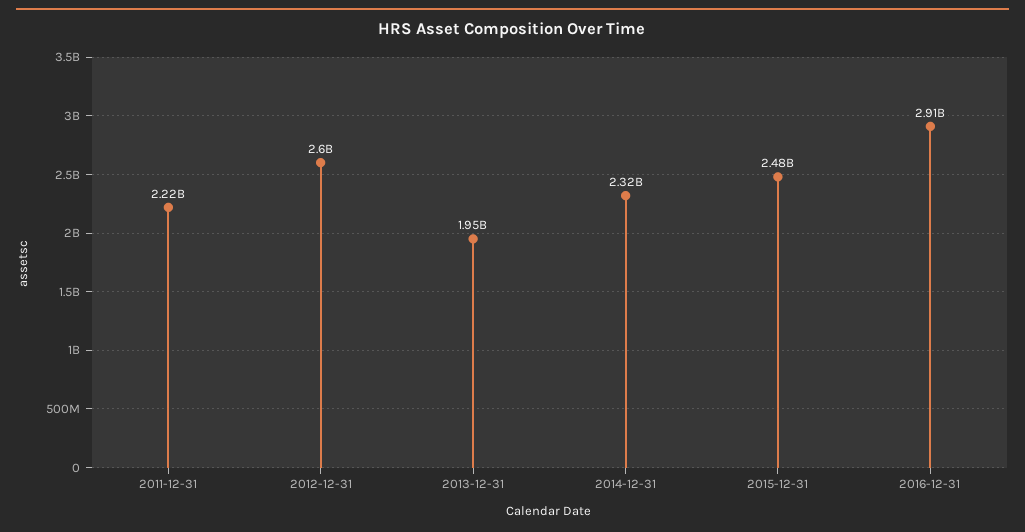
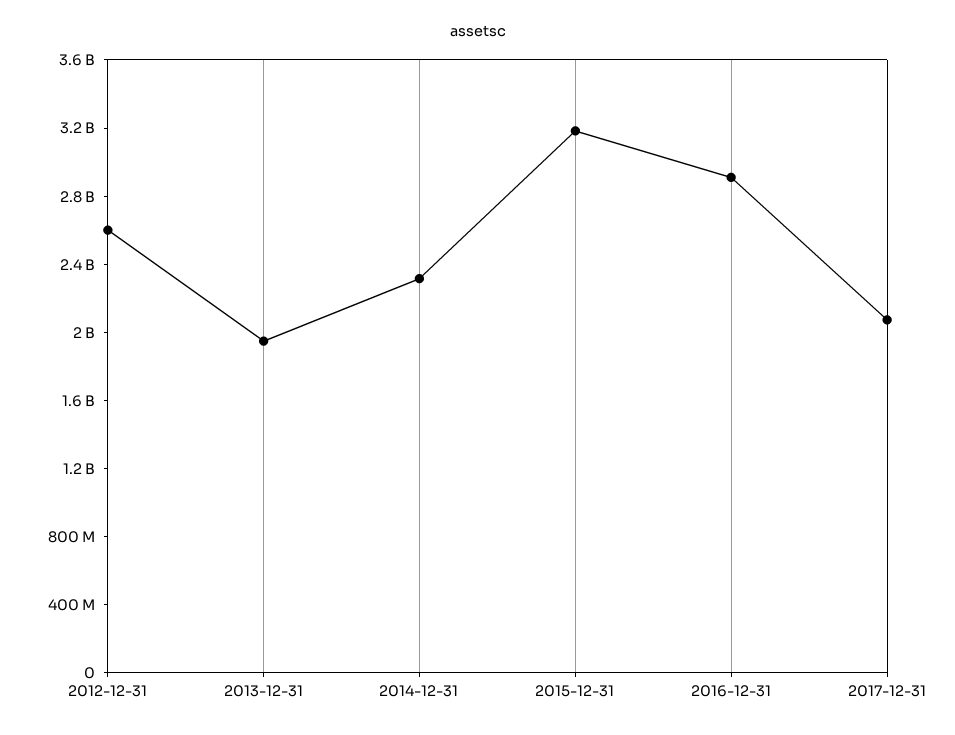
2011-12-31: 2220000000 -> none
2015-12-31: 2480000000 -> 3200000000
2017-12-31: none -> 2100000000

